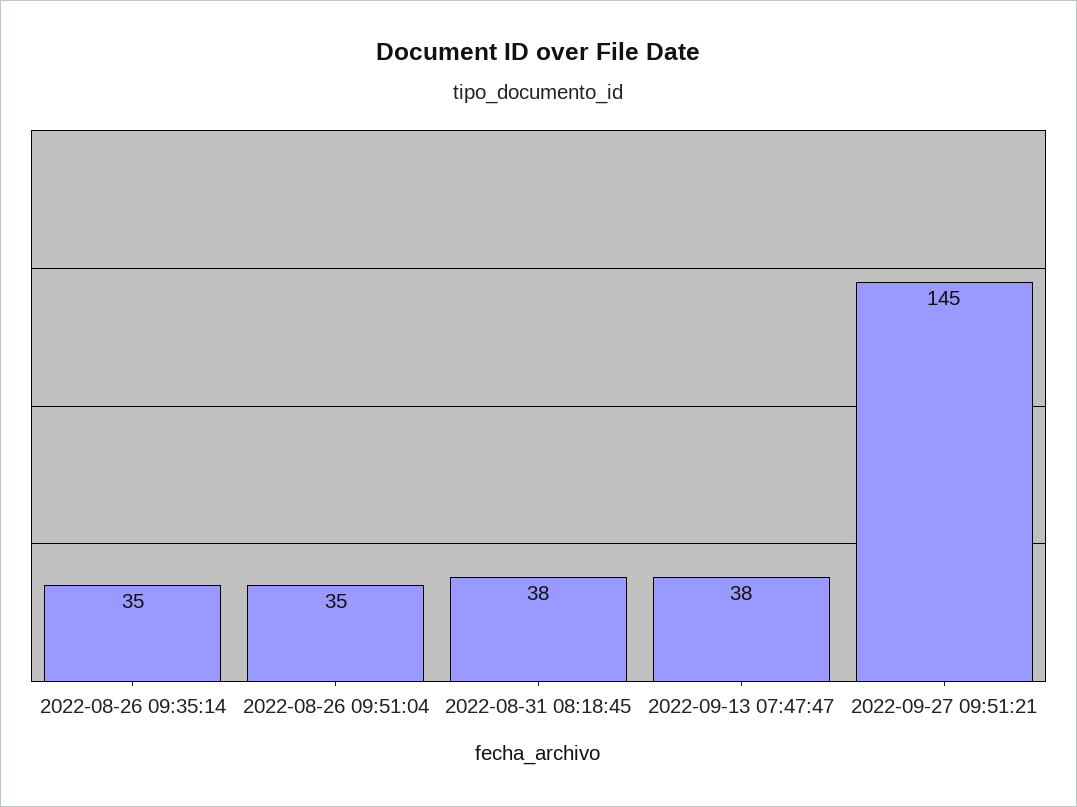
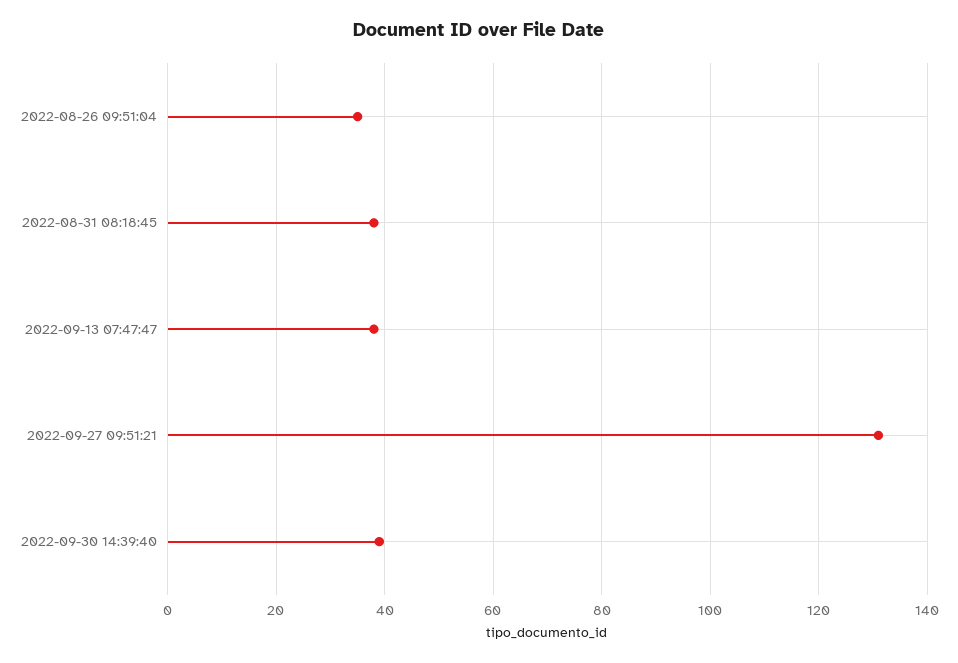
2022-08-26 09:35:14: 35 -> none
2022-09-27 09:51:21: 145 -> 130
2022-09-30 14:39:40: none -> 40

